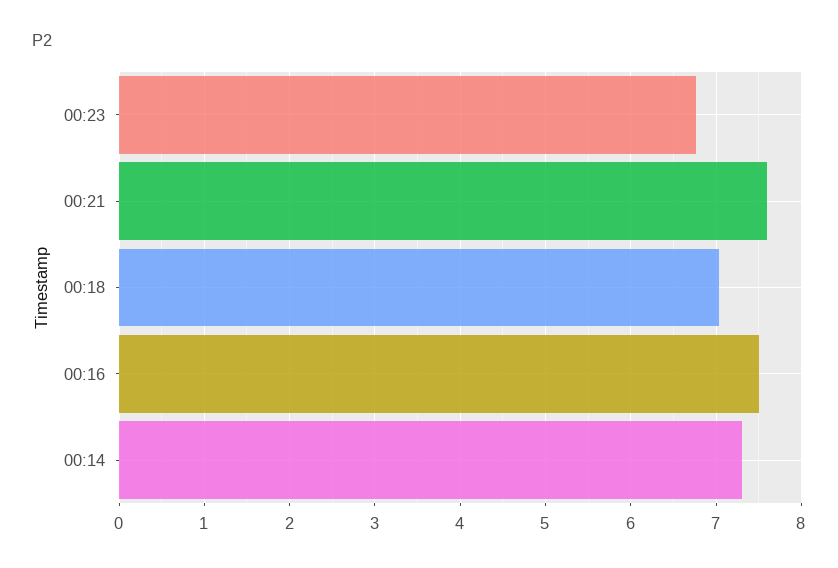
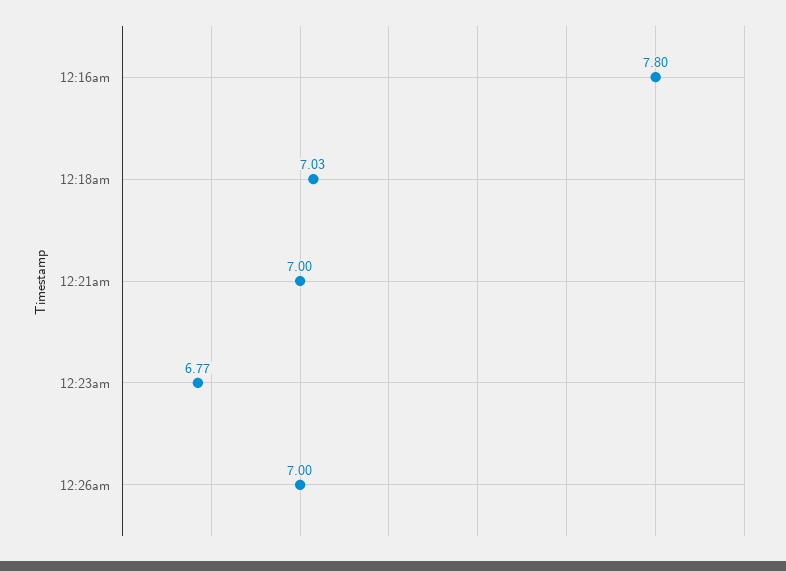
00:21: 7.6 -> 7
00:16: 7.5 -> 7.8
00:14: 7.3 -> none
12:26am: none -> 7

